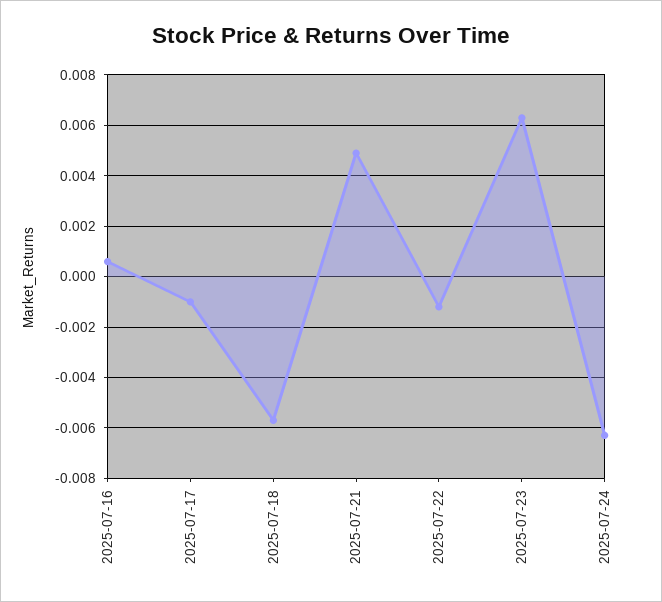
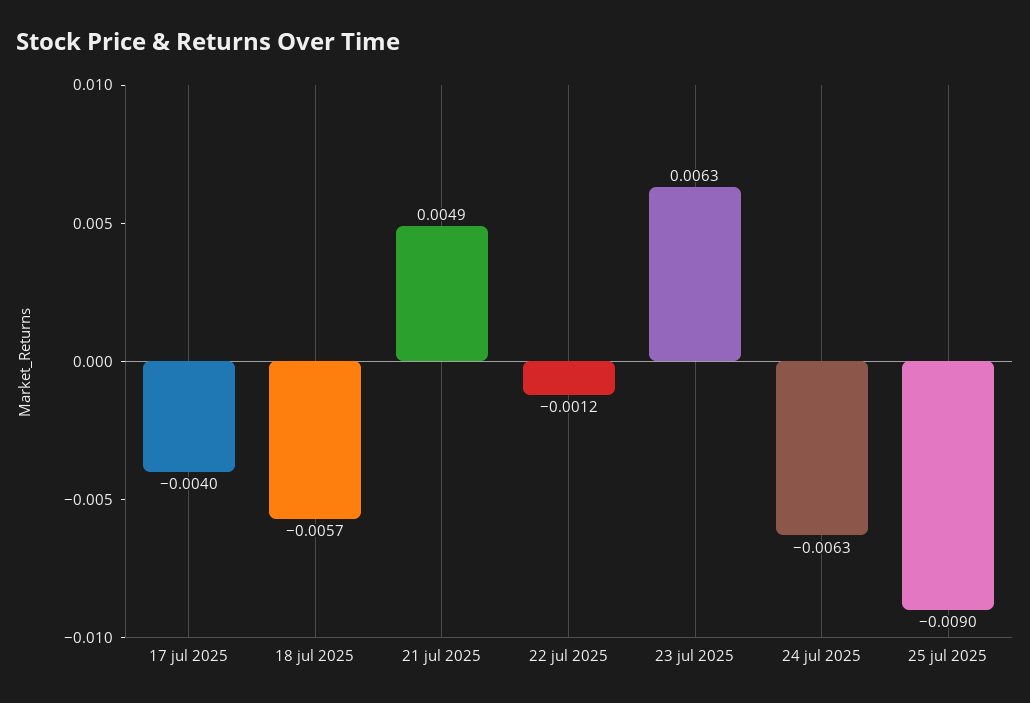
2025-07-16: 0.0005 -> none
2025-07-17: -0.001 -> -0.004
25 jul 2025: none -> -0.009

